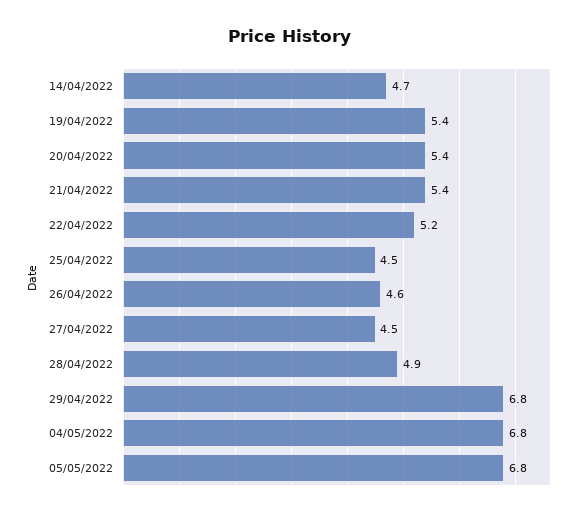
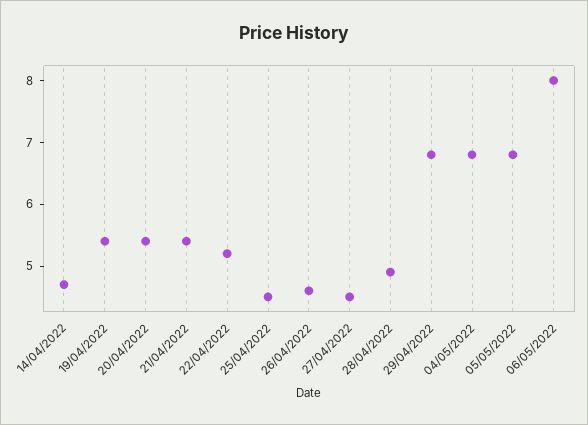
06/05/2022: none -> 8

